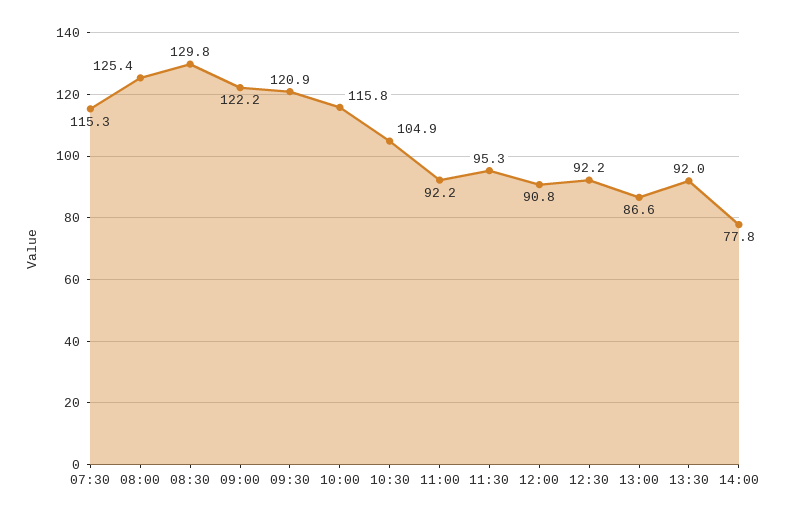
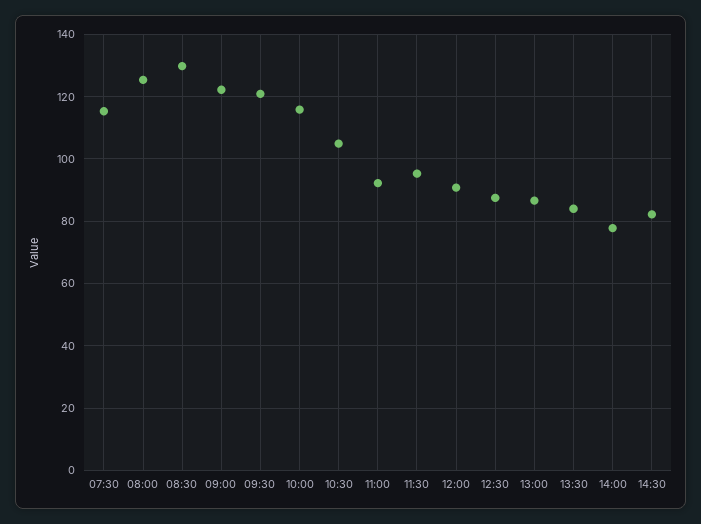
12:30: 92.2 -> 88
13:30: 92 -> 84
14:30: none -> 82

